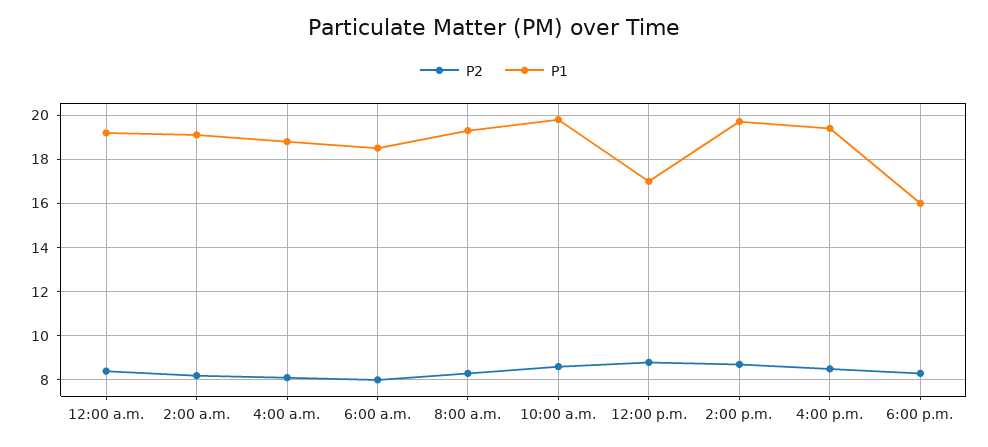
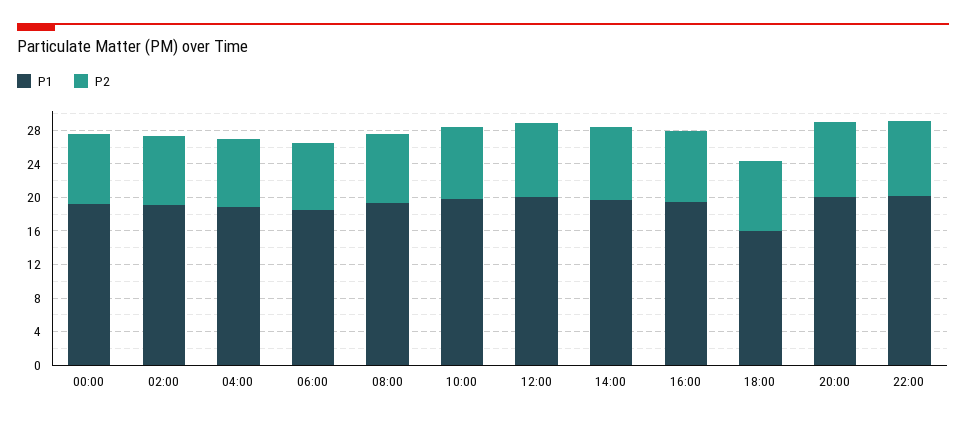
P1, 12:00 p.m.: 17 -> 20
P1, 20:00: none -> 20
P2, 20:00: none -> 9
P1, 22:00: none -> 20
P2, 22:00: none -> 9

